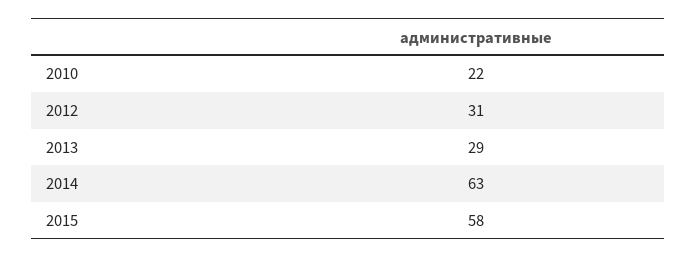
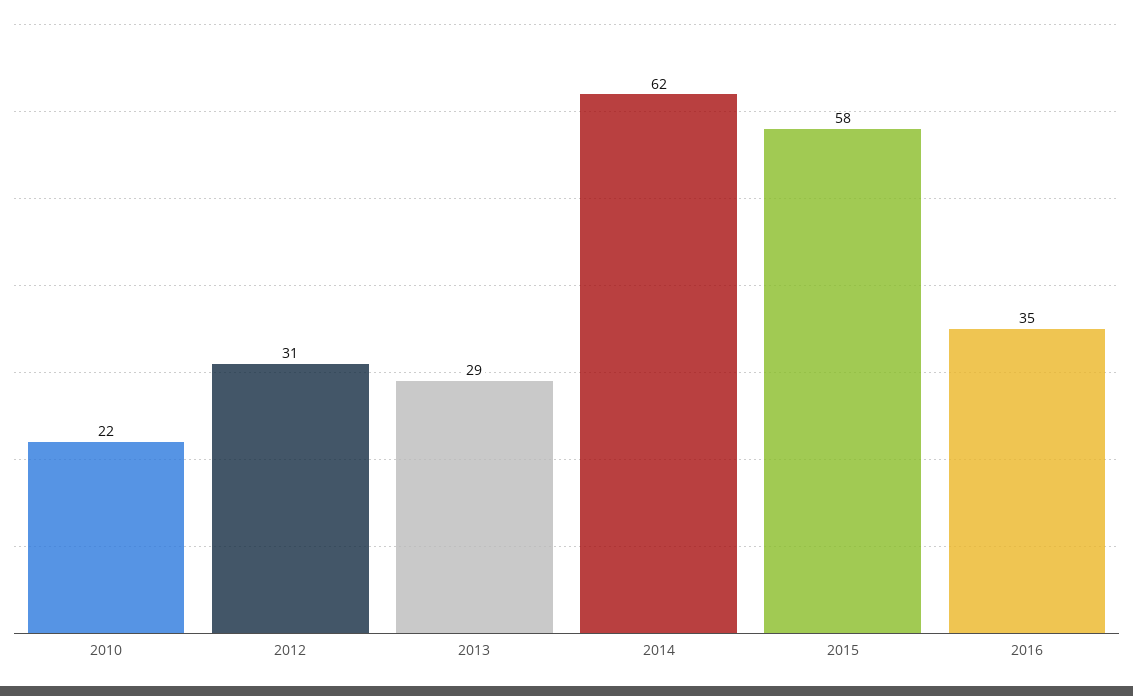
2014: 63 -> 62
2016: none -> 35

